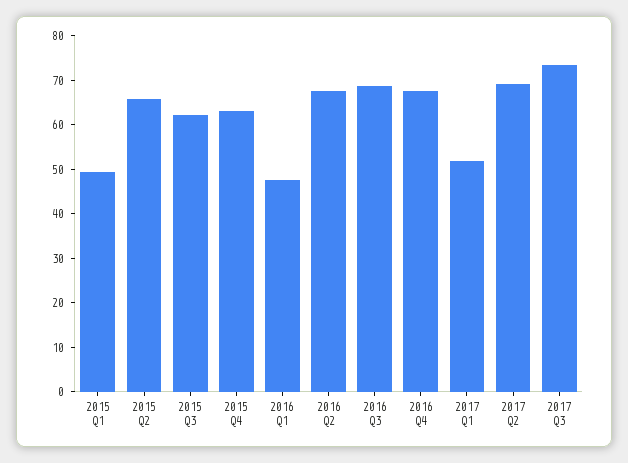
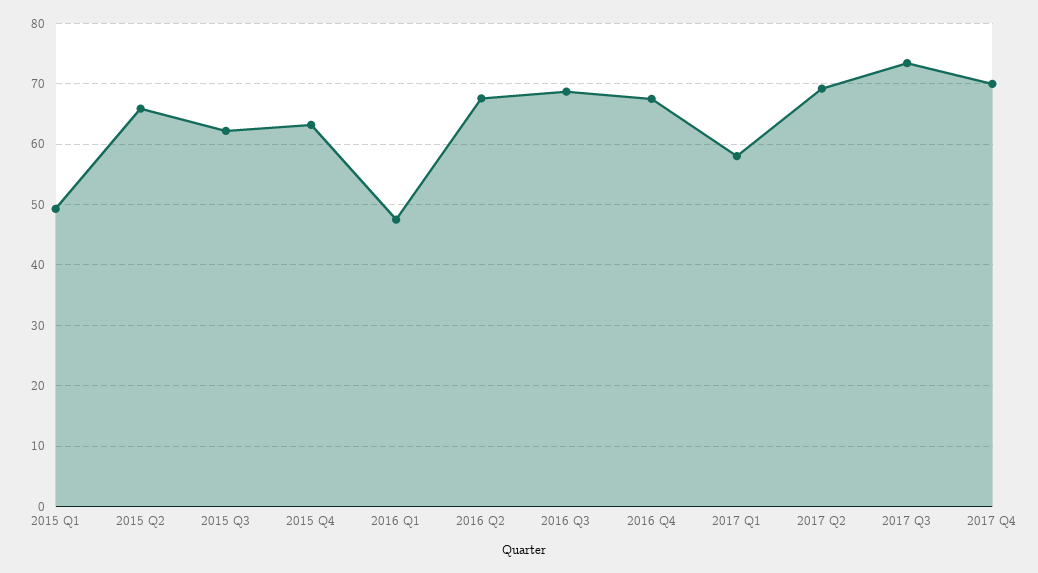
2017 Q1: 52 -> 58
2017 Q4: none -> 70

